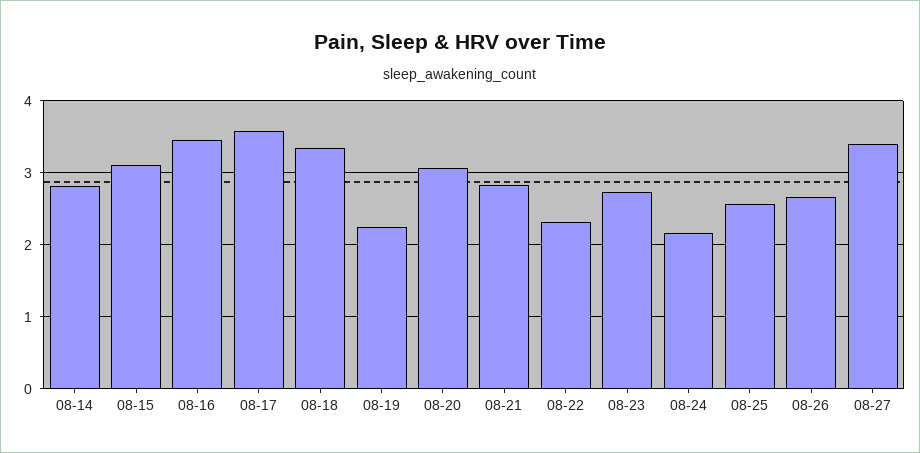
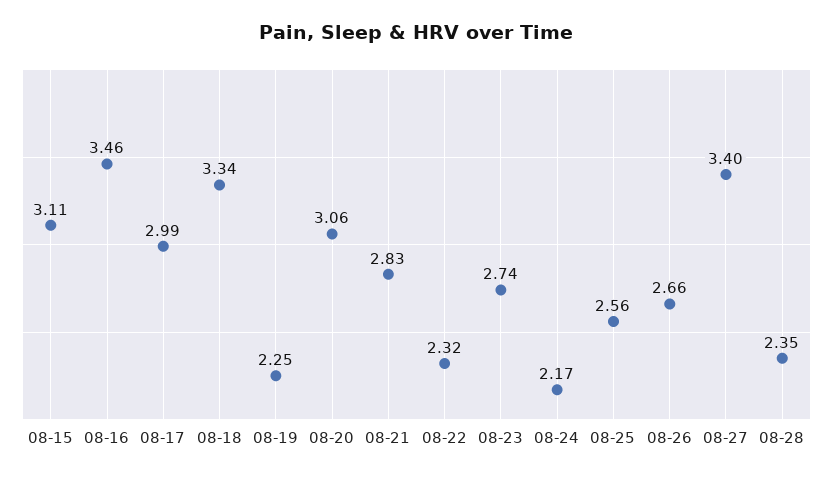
08-14: 2.8 -> none
08-17: 3.6 -> 2.99
08-28: none -> 2.35

